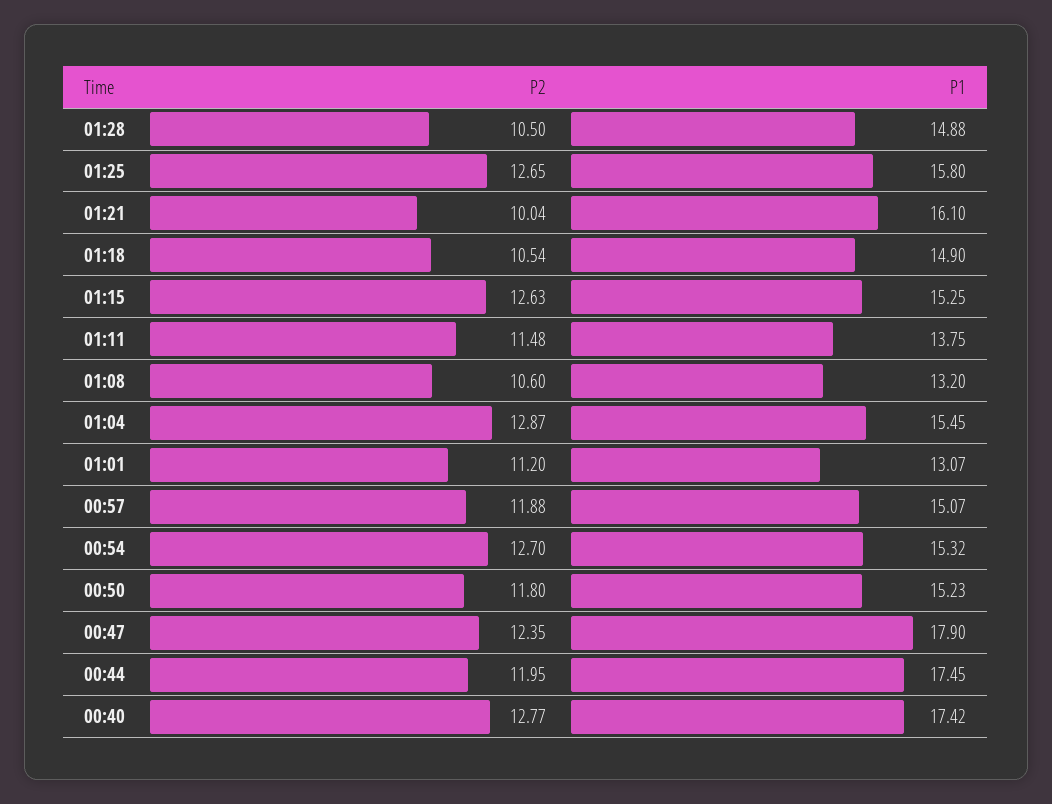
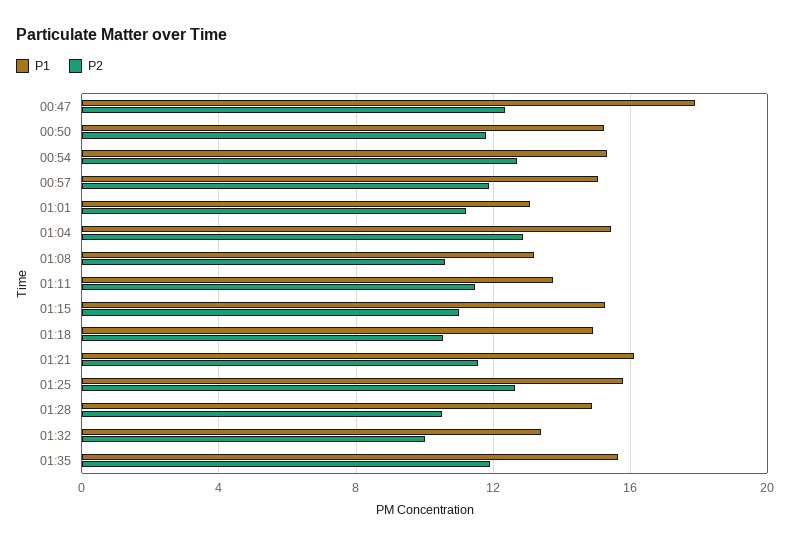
P2, 01:21: 10.04 -> 11.5
P2, 01:15: 12.63 -> 11
P2, 00:44: 11.95 -> none
P1, 00:44: 17.45 -> none
P2, 00:40: 12.77 -> none
P1, 00:40: 17.42 -> none
P1, 01:32: none -> 13.5
P2, 01:32: none -> 10
P1, 01:35: none -> 15.5
P2, 01:35: none -> 12

